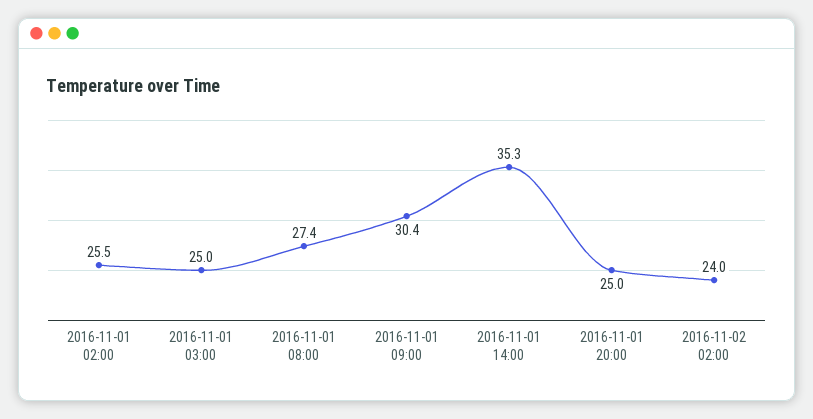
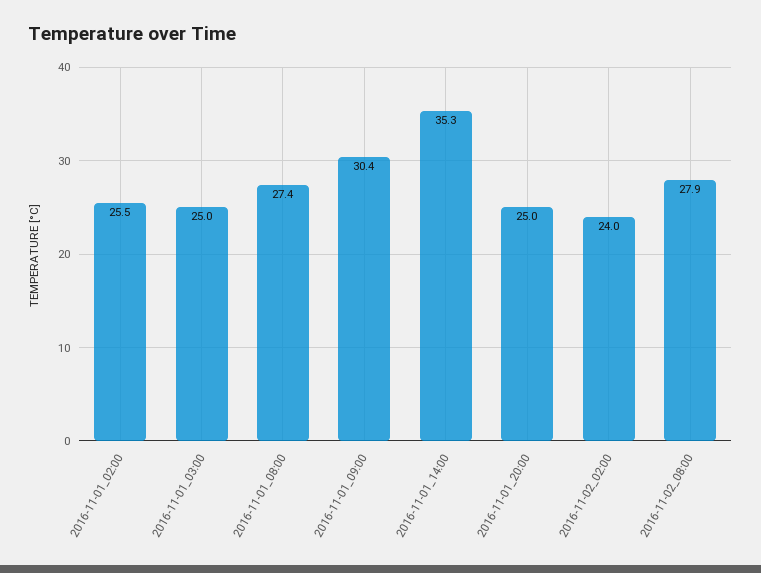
2016-11-02_08:00: none -> 27.9

